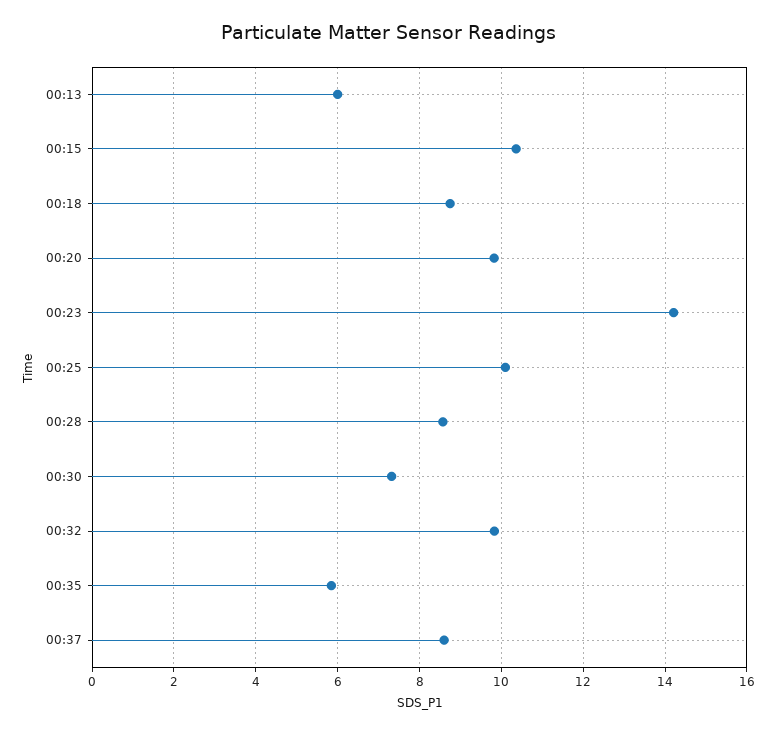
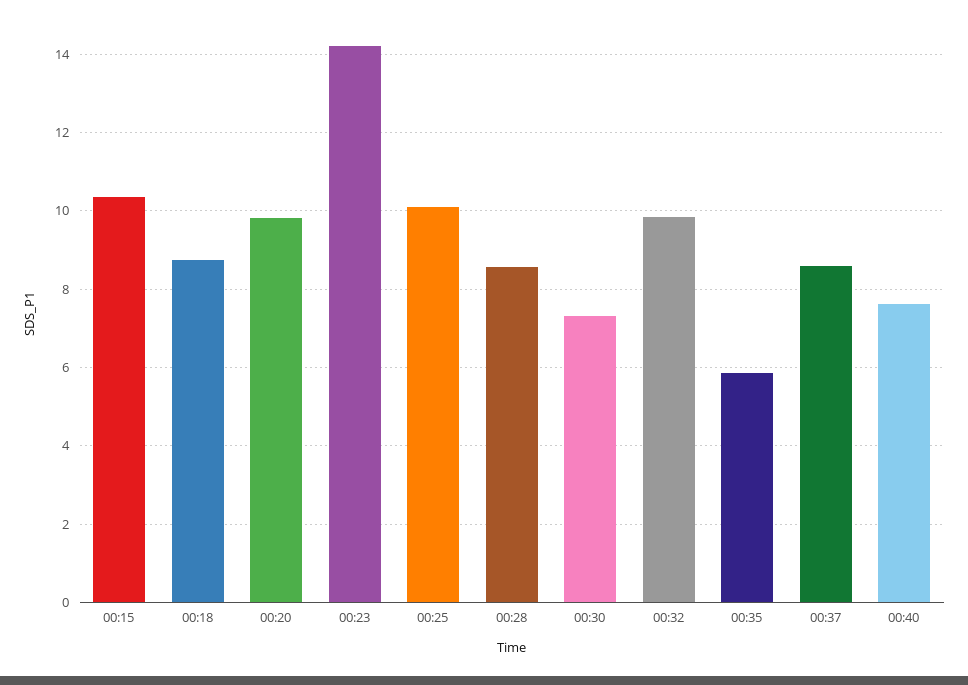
00:13: 6 -> none
00:40: none -> 7.6

